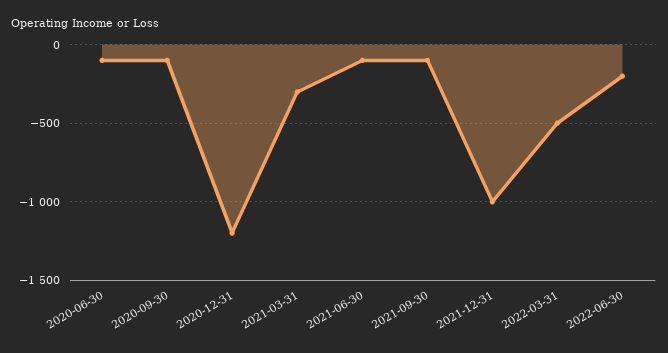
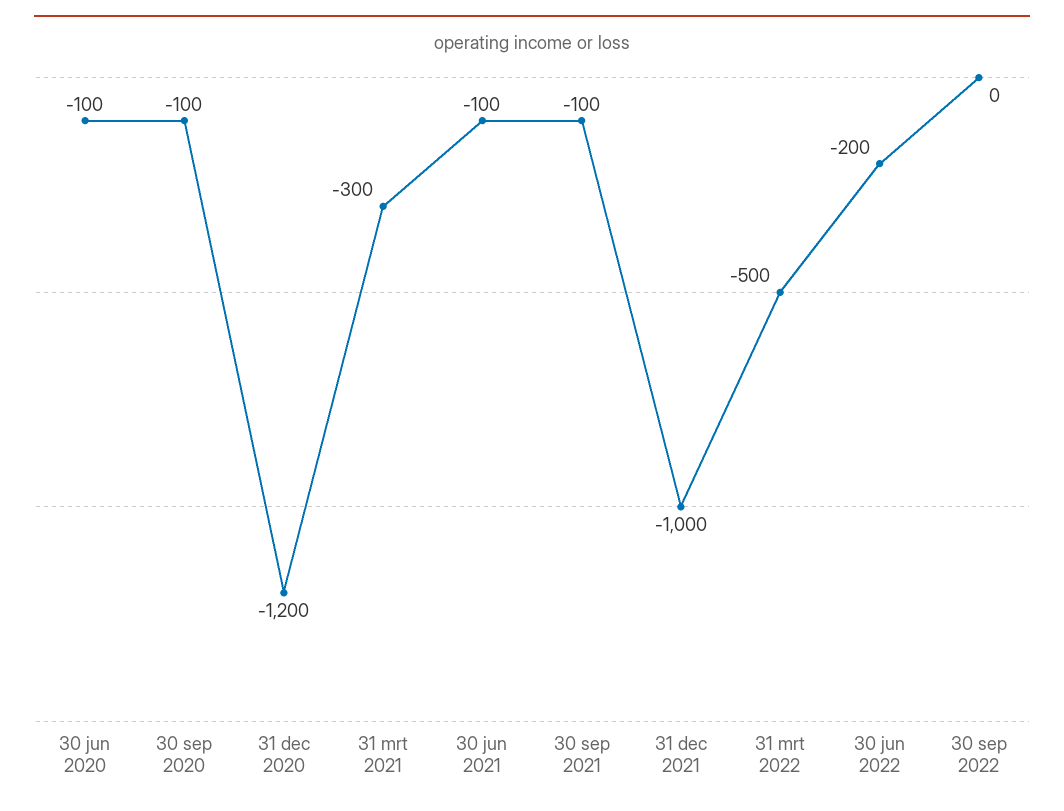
30 sep 2022: none -> 0

